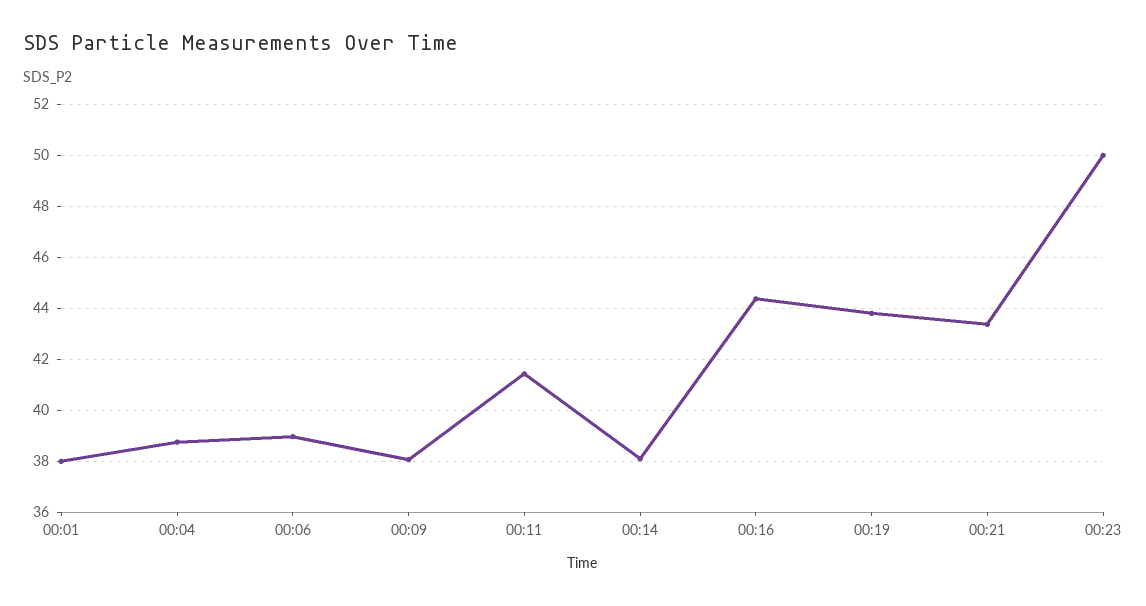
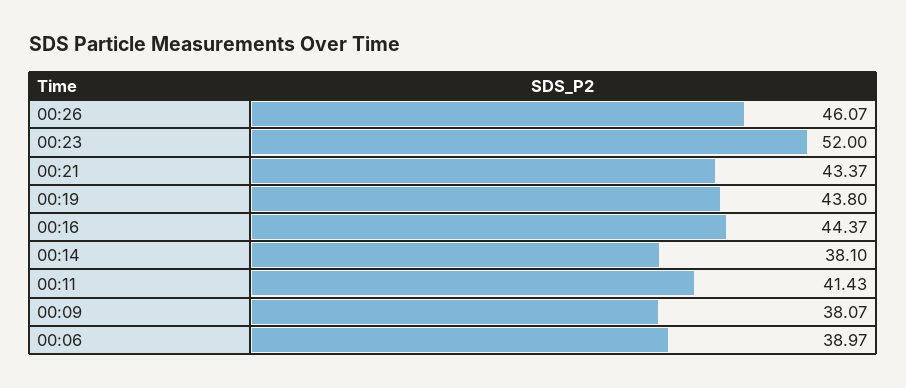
00:01: 38 -> none
00:04: 38.75 -> none
00:23: 50 -> 52
00:26: none -> 46.07

